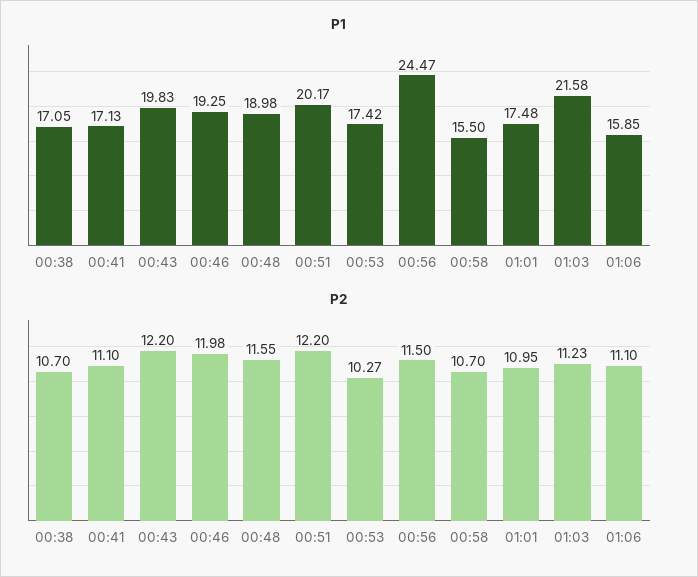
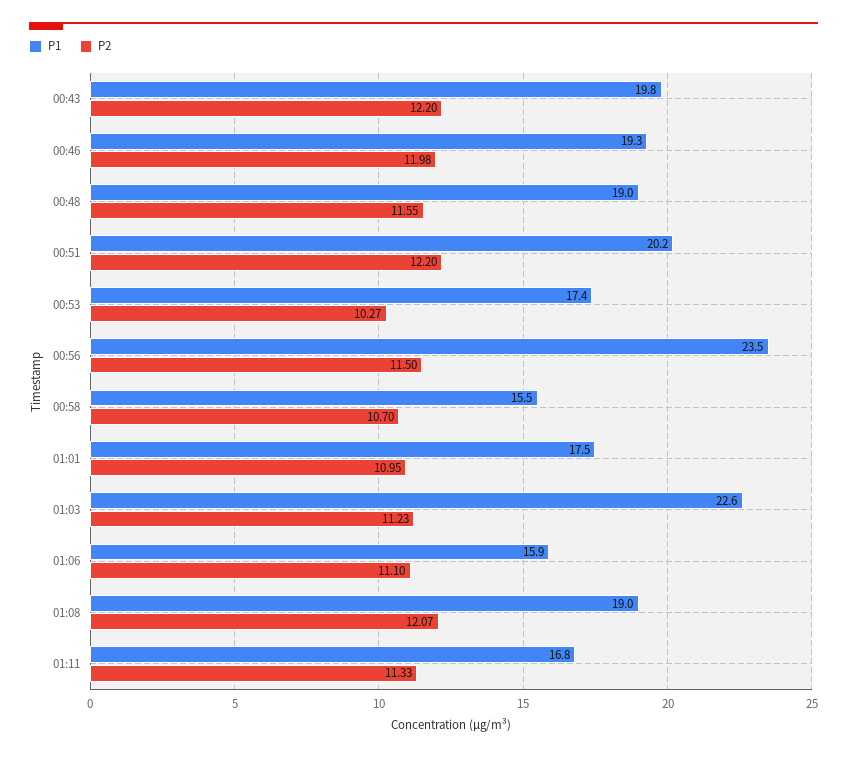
P1, 00:38: 17.05 -> none
P1, 00:41: 17.13 -> none
P1, 00:56: 24.47 -> 23.5
P1, 01:03: 21.58 -> 22.6
P2, 00:38: 10.7 -> none
P2, 00:41: 11.1 -> none
P1, 01:08: none -> 19
P2, 01:08: none -> 12.07
P1, 01:11: none -> 16.8
P2, 01:11: none -> 11.33

